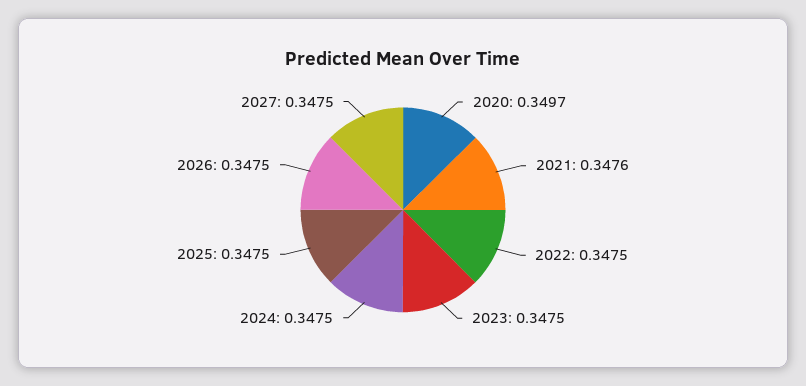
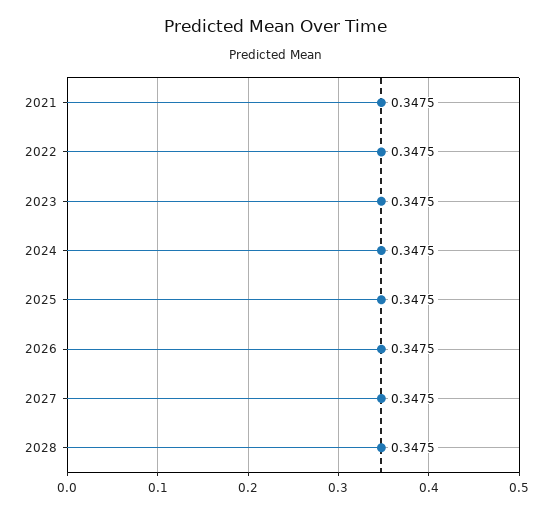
2020: 0.3497 -> none
2021: 0.3476 -> 0.3475
2028: none -> 0.3475

